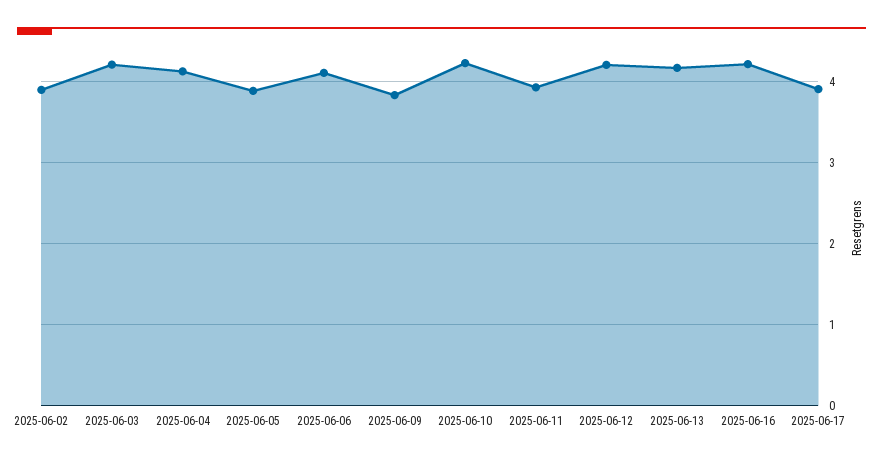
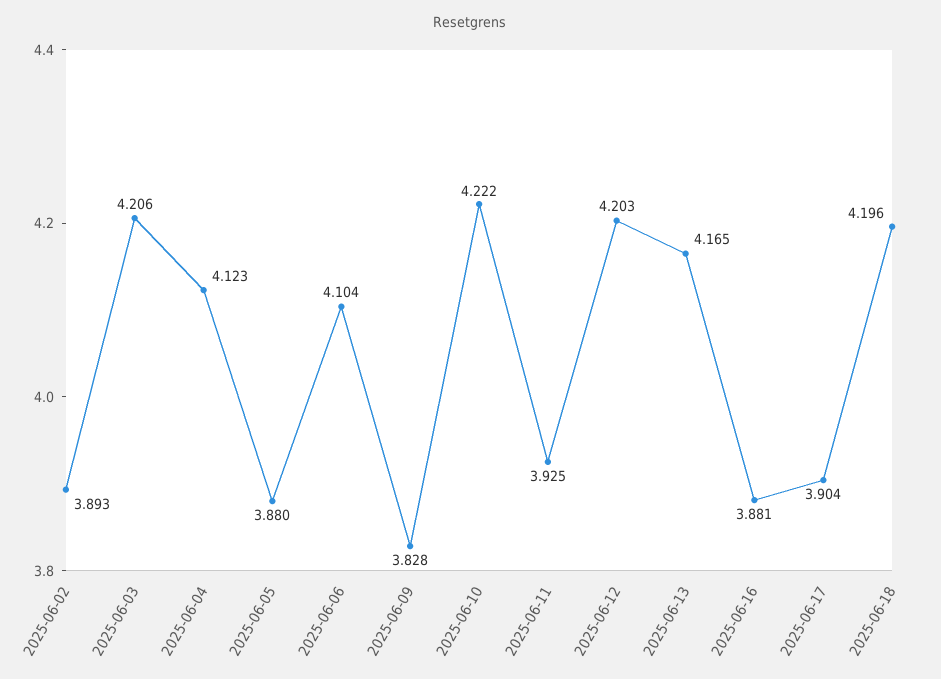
2025-06-16: 4.2 -> 3.881
2025-06-18: none -> 4.196

